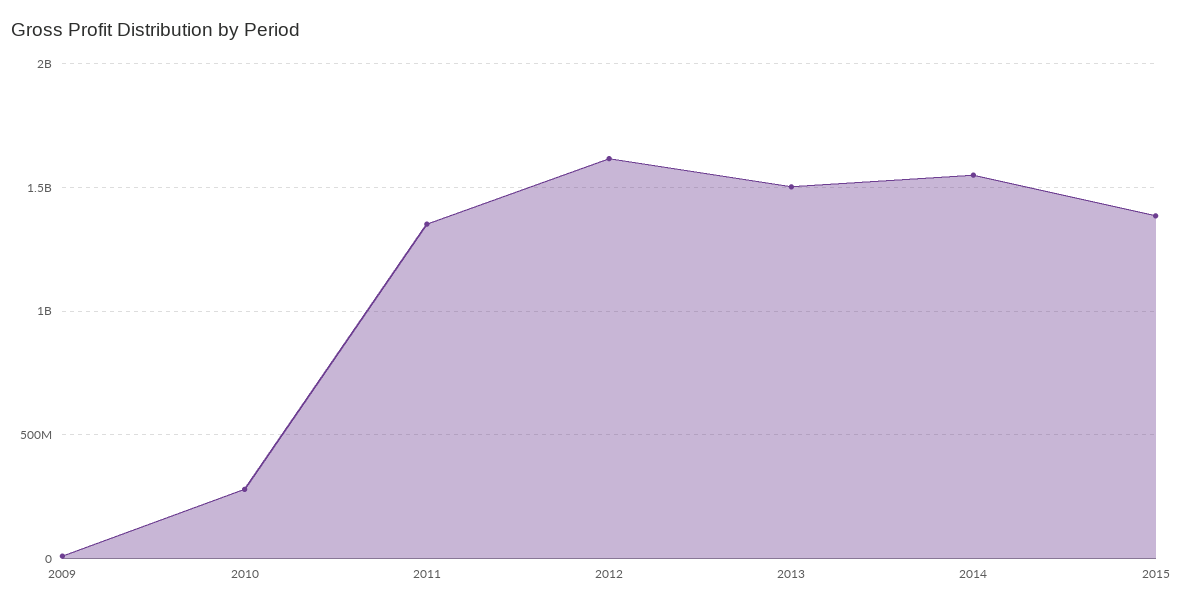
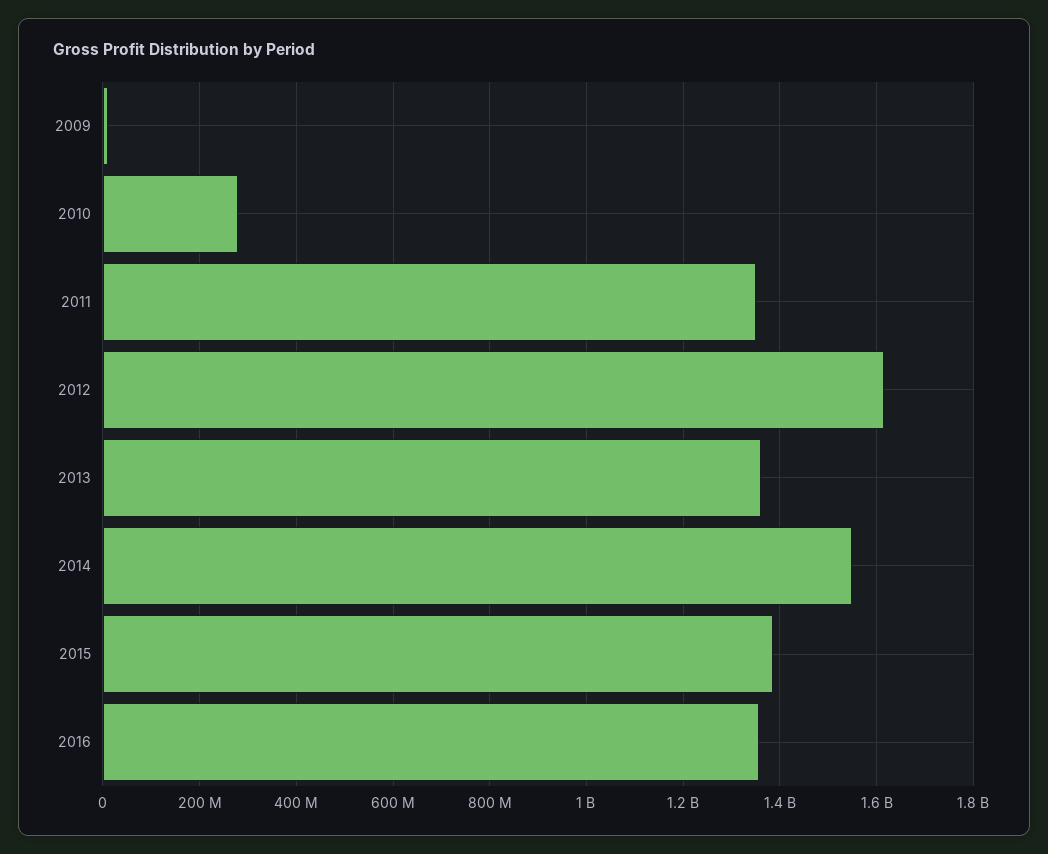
2013: 1500000000 -> 1360000000
2016: none -> 1360000000

